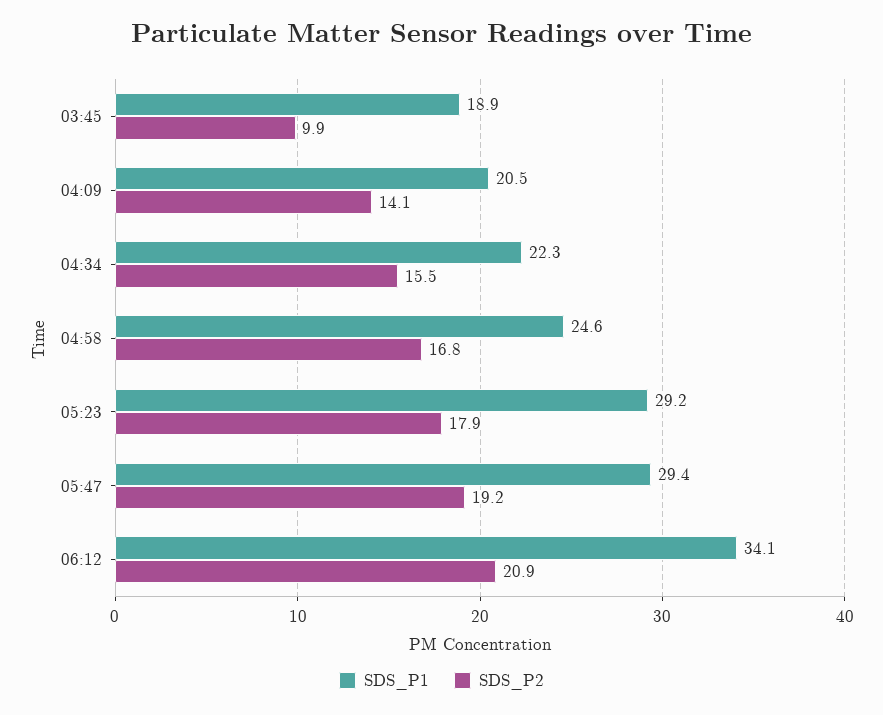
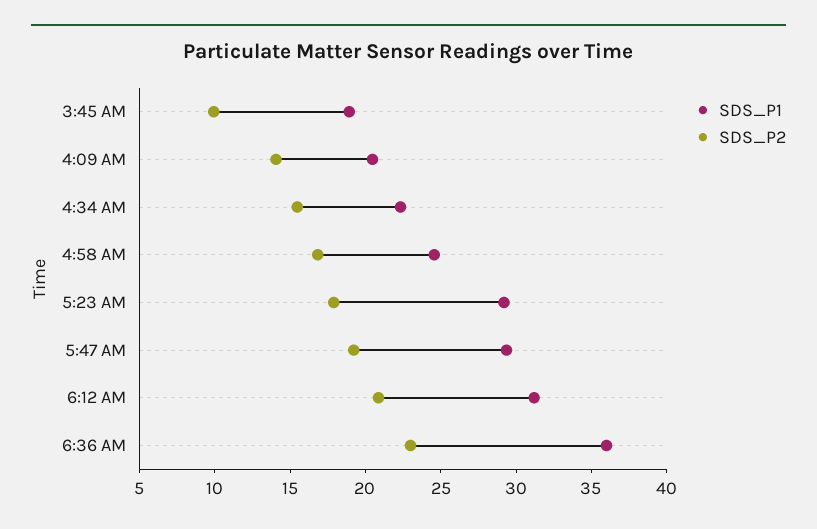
SDS_P1, 06:12: 34.1 -> 31
SDS_P1, 6:36 AM: none -> 36
SDS_P2, 6:36 AM: none -> 23

